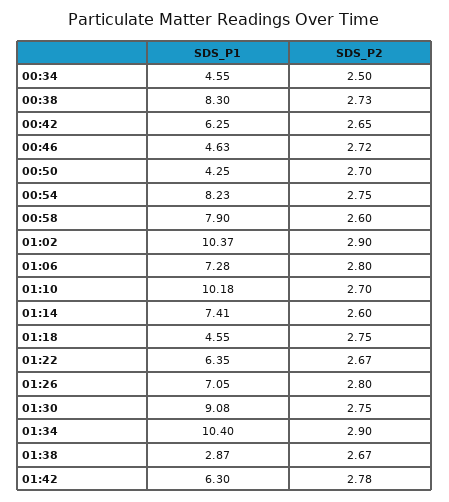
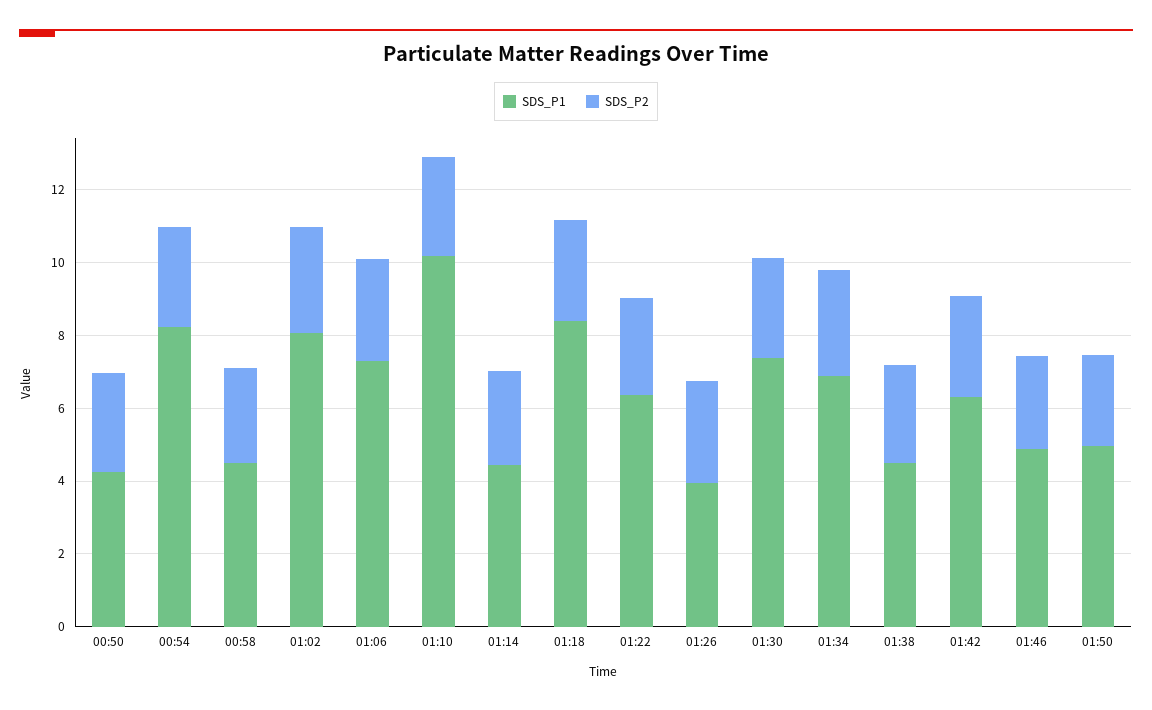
SDS_P1, 00:34: 4.55 -> none
SDS_P2, 00:34: 2.5 -> none
SDS_P1, 00:38: 8.3 -> none
SDS_P2, 00:38: 2.73 -> none
SDS_P1, 00:42: 6.25 -> none
SDS_P2, 00:42: 2.65 -> none
SDS_P1, 00:46: 4.63 -> none
SDS_P2, 00:46: 2.72 -> none
SDS_P1, 00:58: 7.9 -> 4.5
SDS_P1, 01:02: 10.37 -> 8
SDS_P1, 01:14: 7.41 -> 4.5
SDS_P1, 01:18: 4.55 -> 8.5
SDS_P1, 01:26: 7.05 -> 4
SDS_P1, 01:30: 9.08 -> 7.5
SDS_P1, 01:34: 10.4 -> 7
SDS_P1, 01:38: 2.87 -> 4.5
SDS_P1, 01:46: none -> 5
SDS_P2, 01:46: none -> 2.5
SDS_P1, 01:50: none -> 5
SDS_P2, 01:50: none -> 2.5

